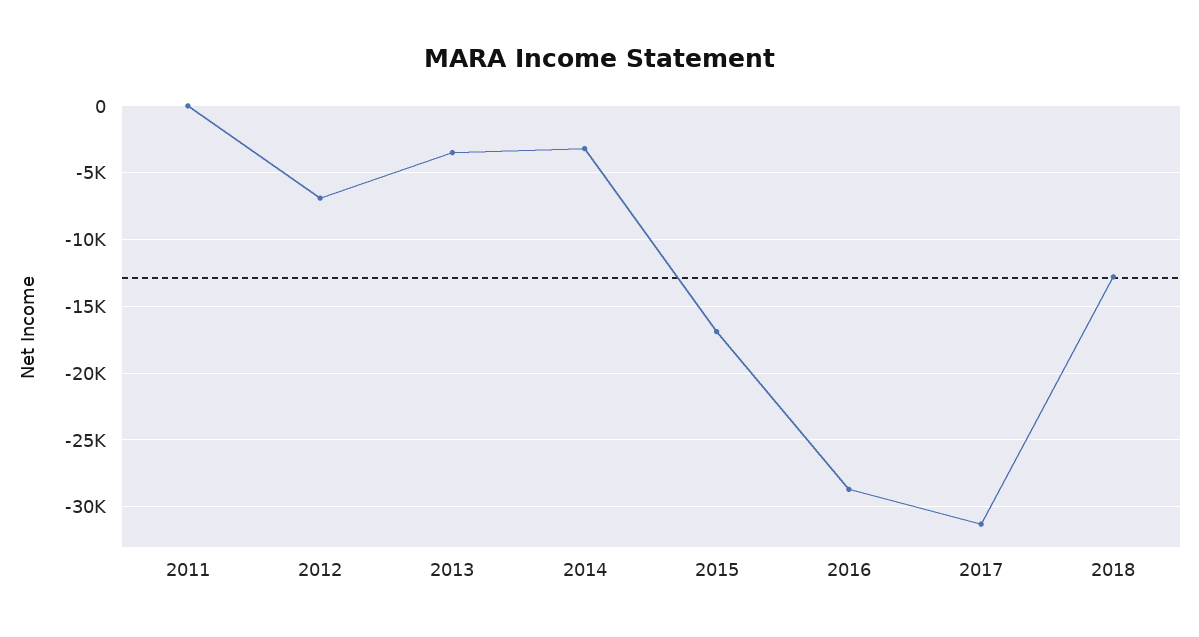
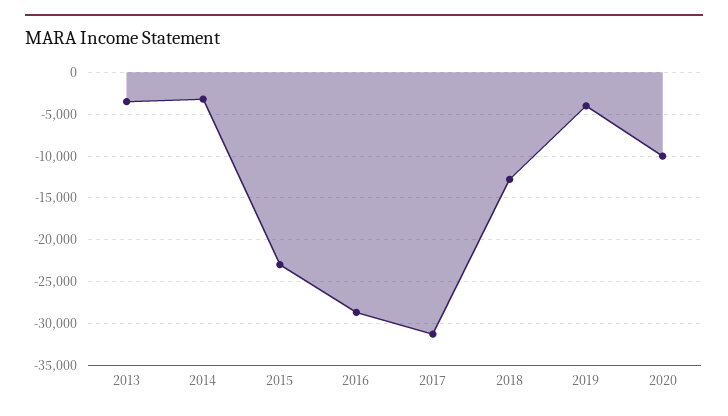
2011: 0 -> none
2012: -7000 -> none
2015: -17000 -> -23000
2019: none -> -4000
2020: none -> -10000

